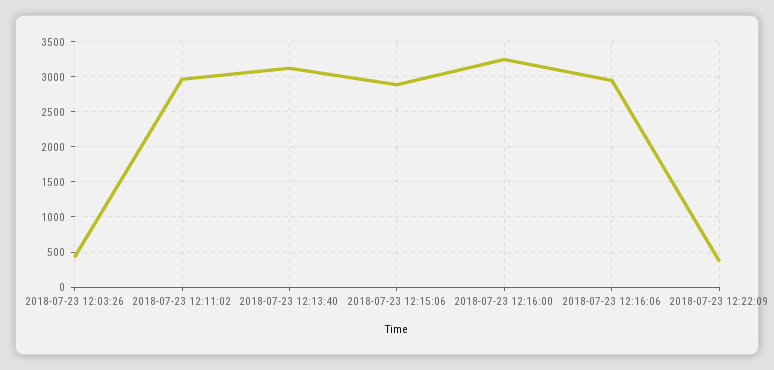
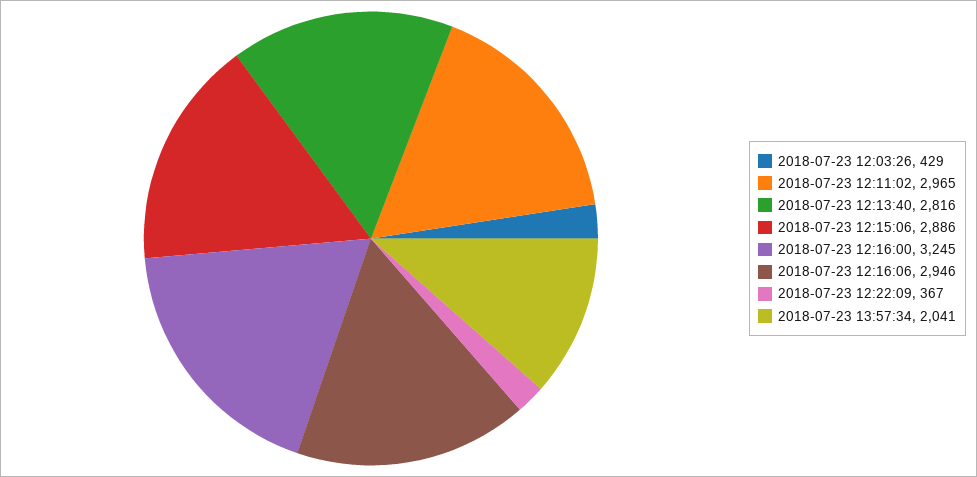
2018-07-23 12:13:40: 3100 -> 2816
2018-07-23 13:57:34: none -> 2041

